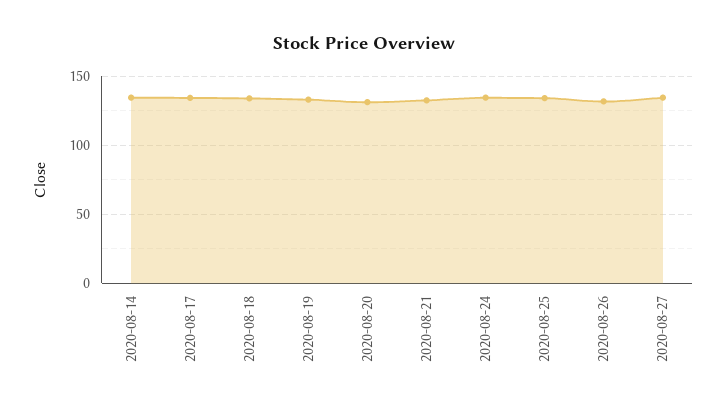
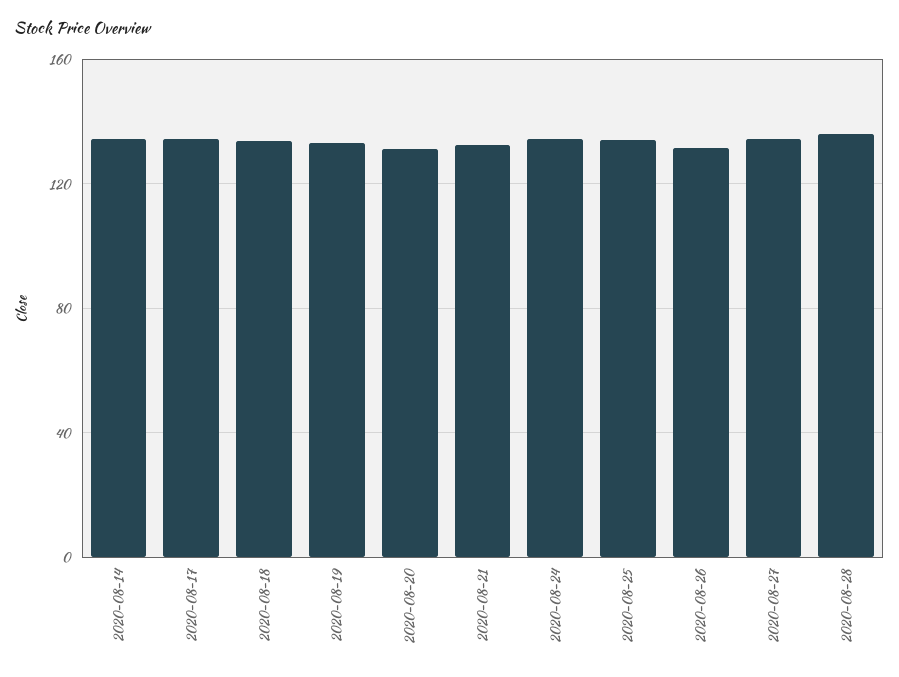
2020-08-28: none -> 135

